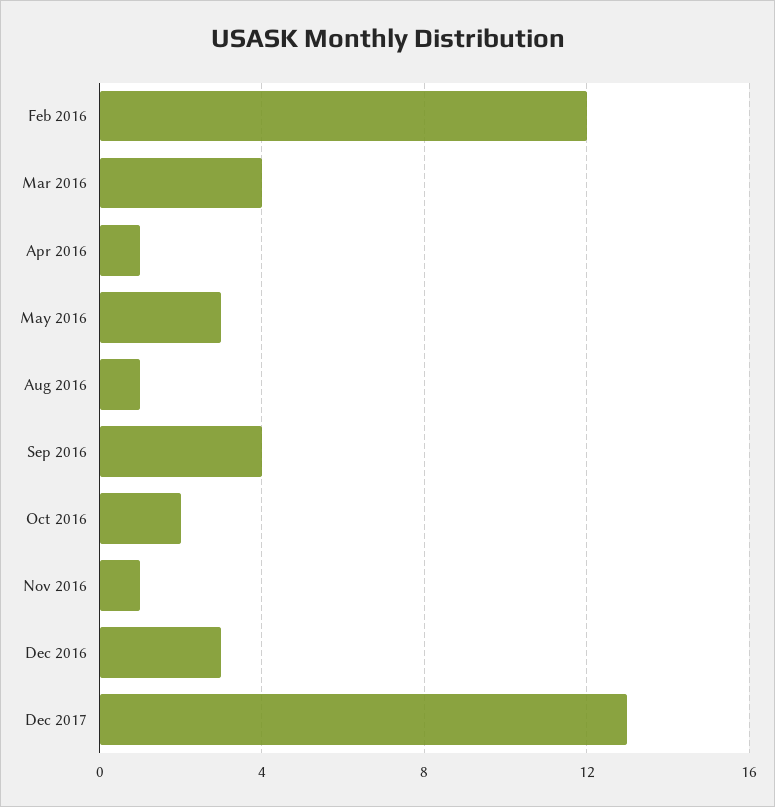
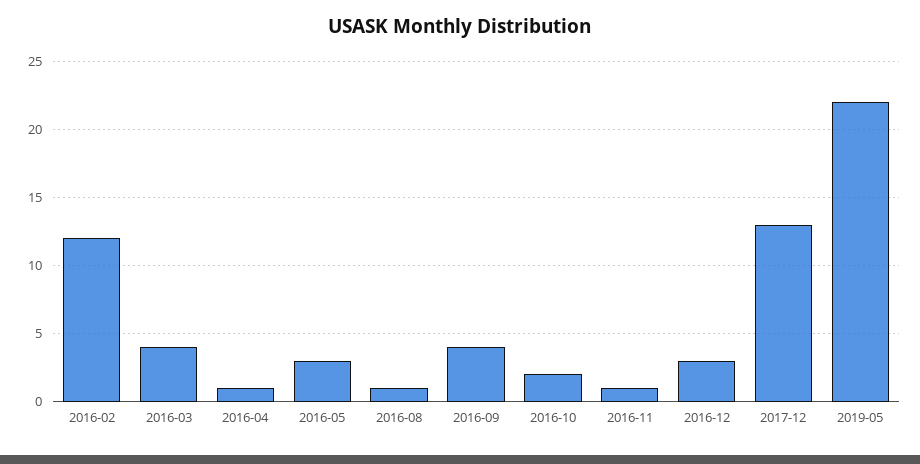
2019-05: none -> 22

